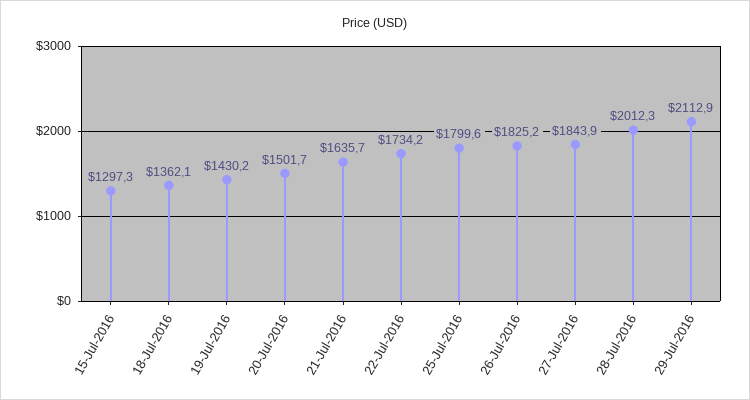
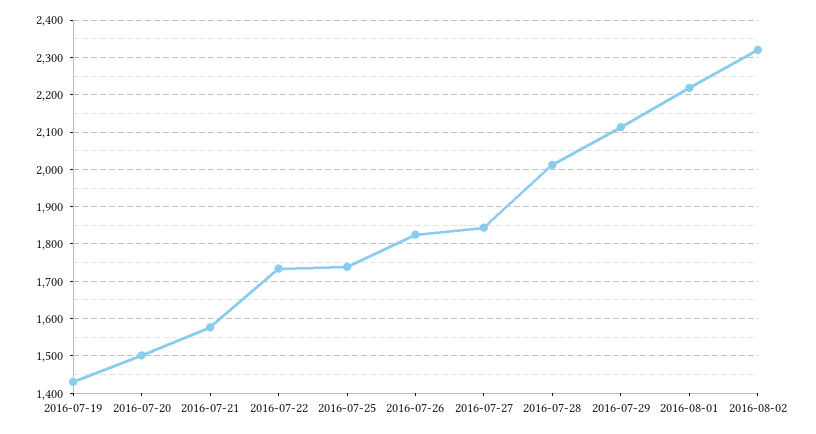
15-Jul-2016: 1297.3 -> none
18-Jul-2016: 1362.1 -> none
21-Jul-2016: 1635.7 -> 1580
25-Jul-2016: 1799.6 -> 1740
2016-08-01: none -> 2220
2016-08-02: none -> 2320

